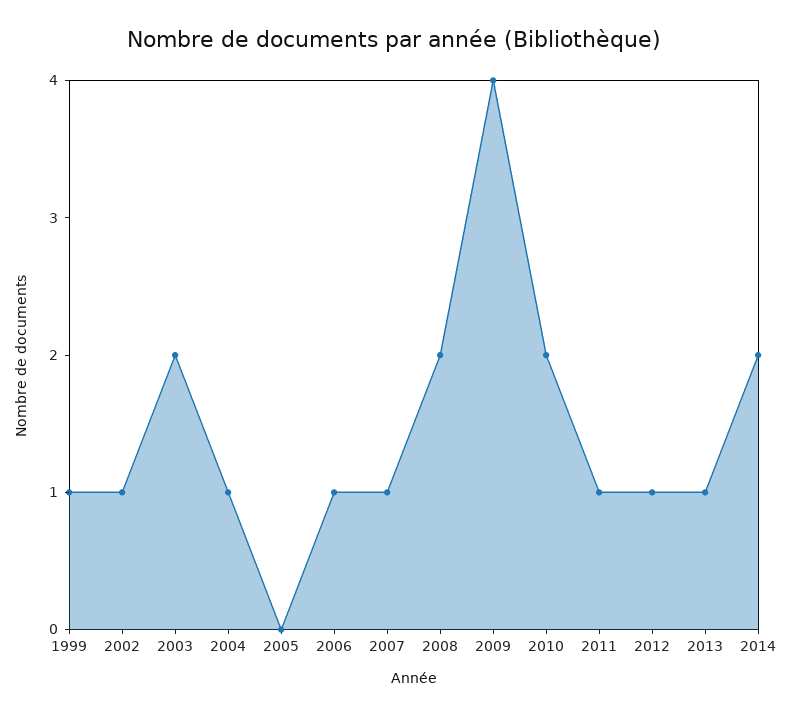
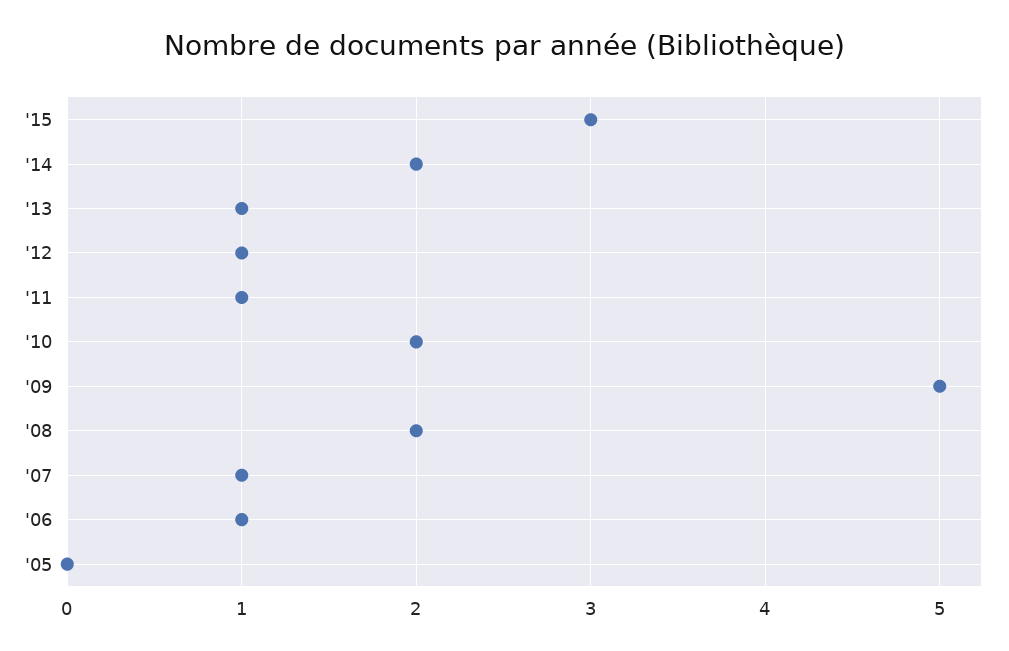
1999: 1 -> none
2002: 1 -> none
2003: 2 -> none
2004: 1 -> none
2009: 4 -> 5
'15: none -> 3

